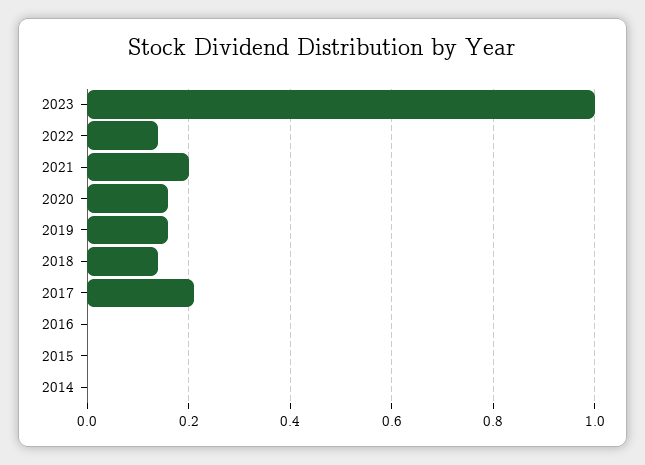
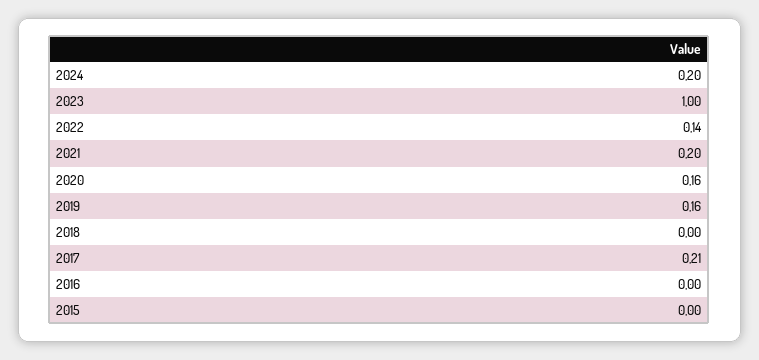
2018: 0.15 -> 0
2014: 0 -> none
2024: none -> 0.2

